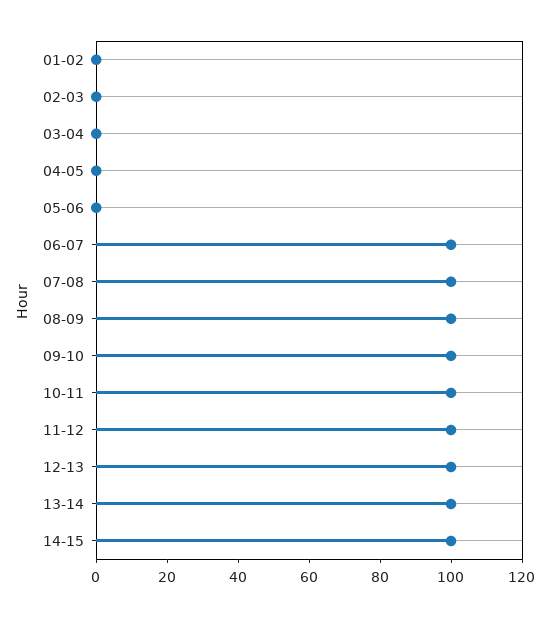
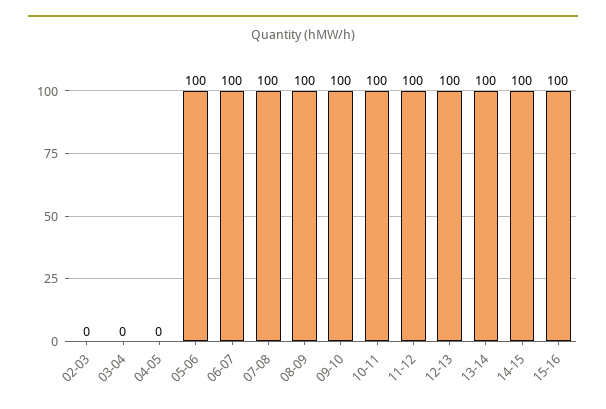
01-02: 0 -> none
05-06: 0 -> 100
15-16: none -> 100

